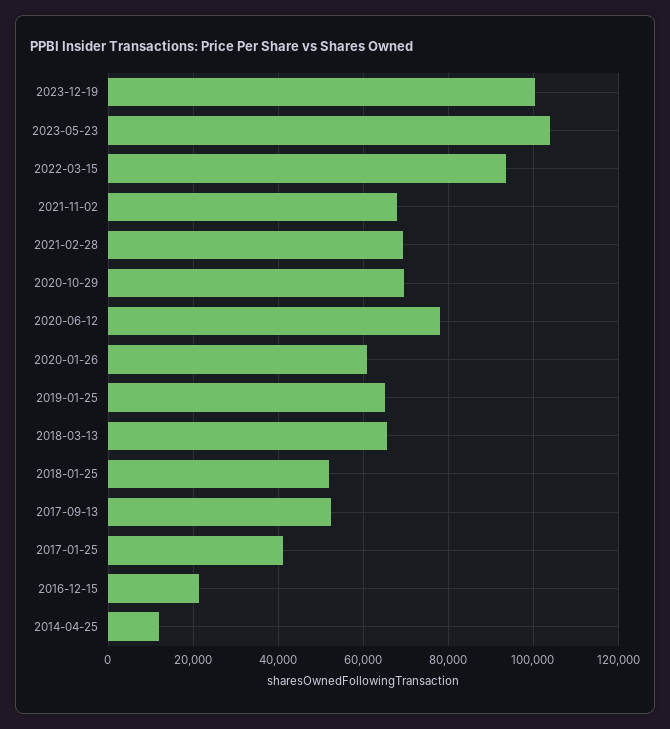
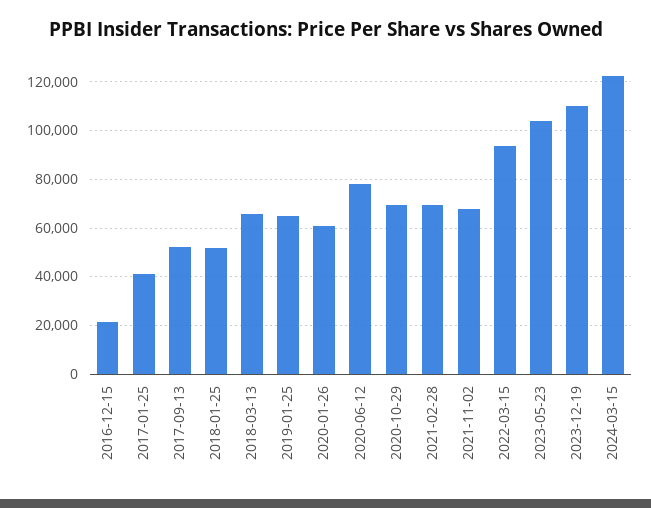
2023-12-19: 100000 -> 110000
2014-04-25: 12000 -> none
2024-03-15: none -> 122500

